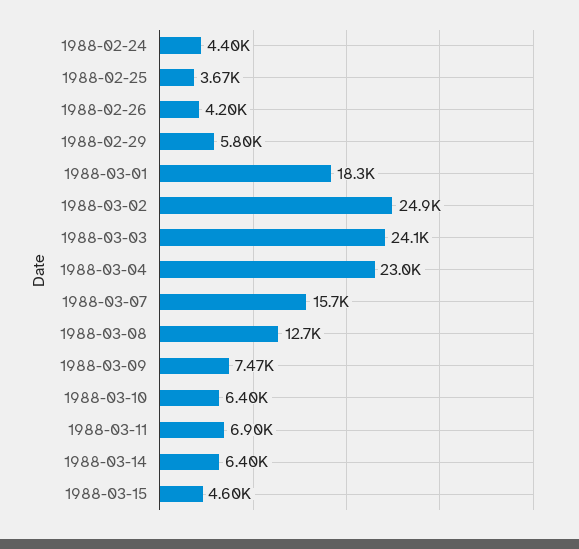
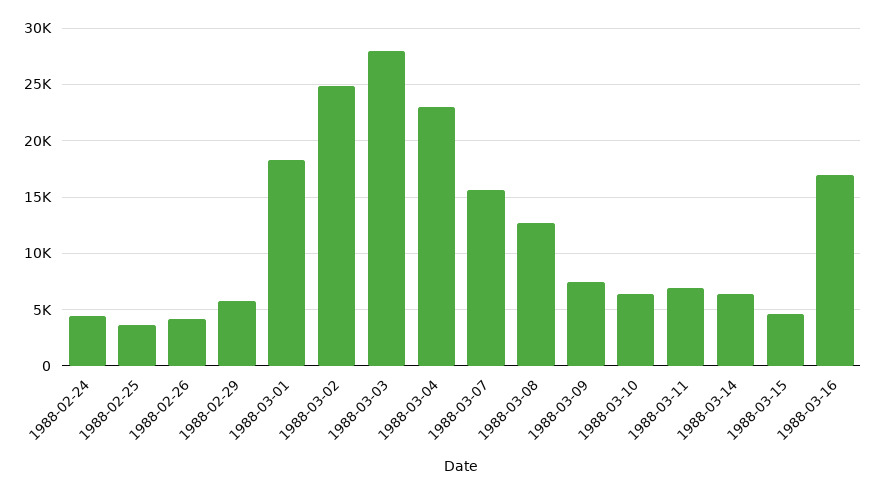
1988-03-03: 24100 -> 28000
1988-03-16: none -> 17000

